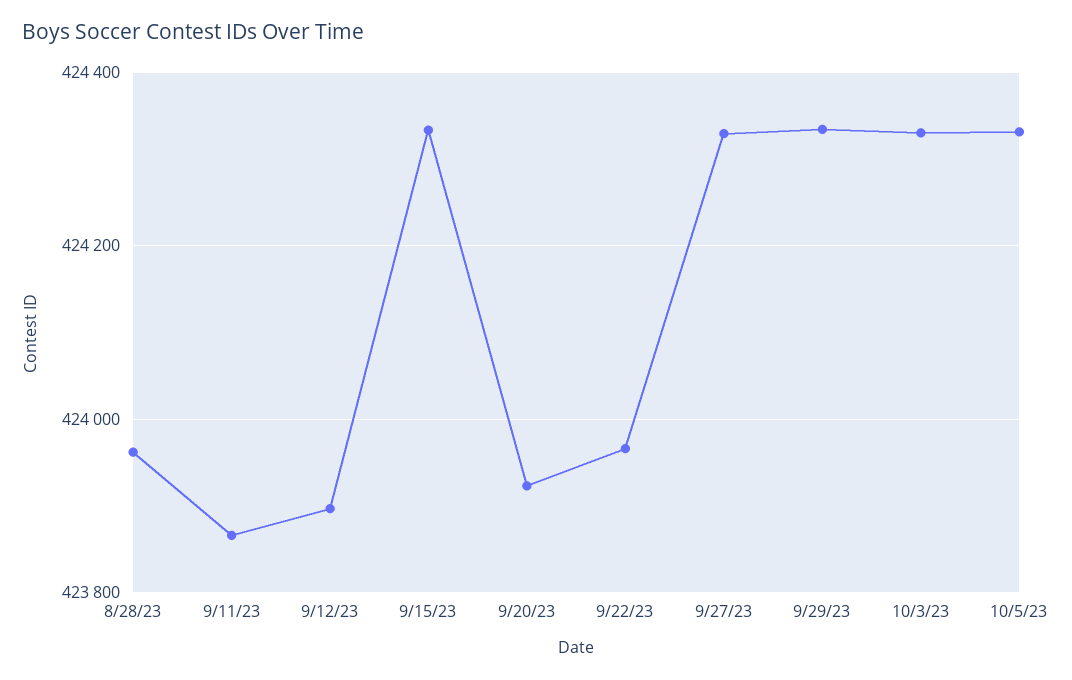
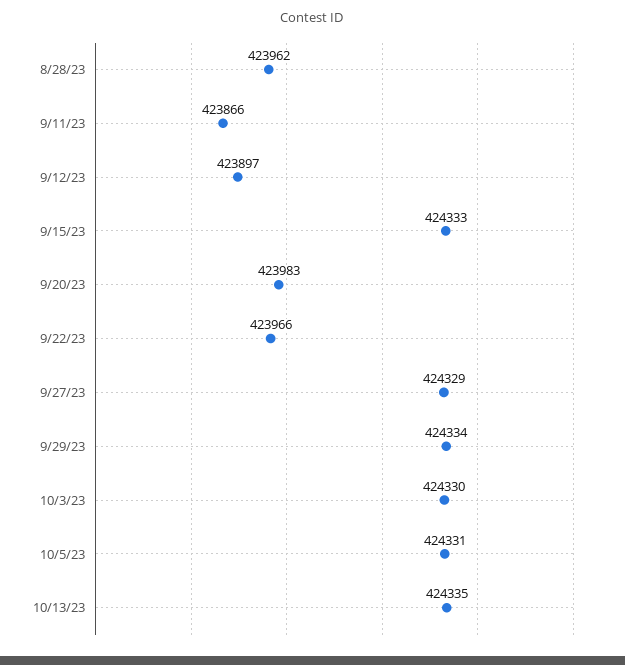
9/20/23: 423920 -> 423983
10/13/23: none -> 424335

